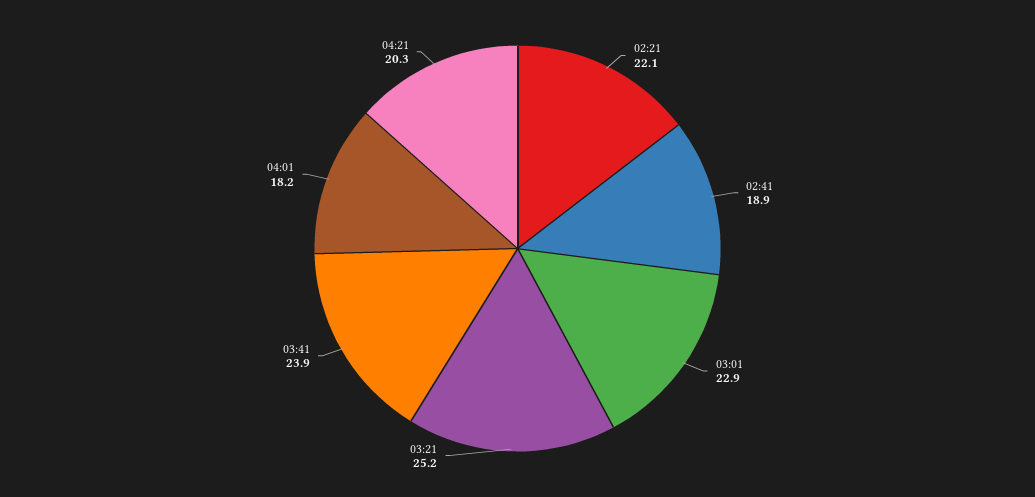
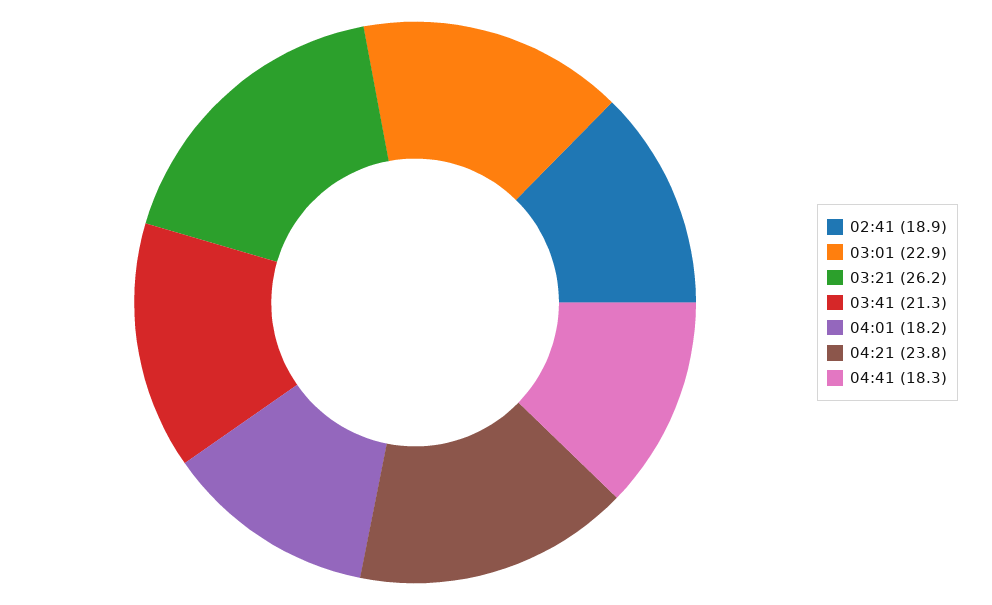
02:21: 22.1 -> none
03:21: 25.2 -> 26.2
03:41: 23.9 -> 21.3
04:21: 20.3 -> 23.8
04:41: none -> 18.3

